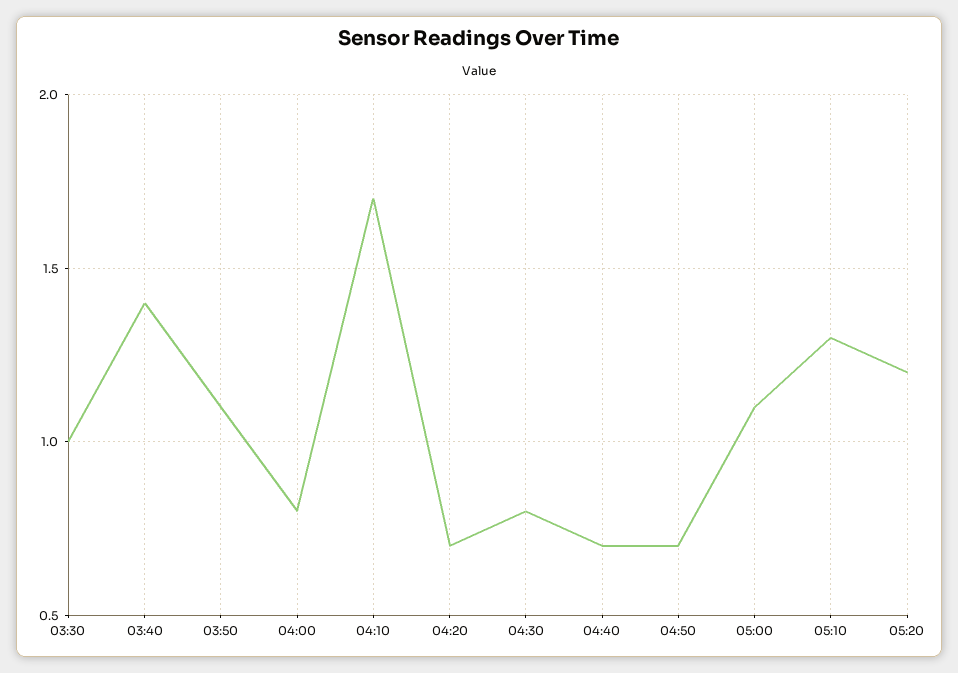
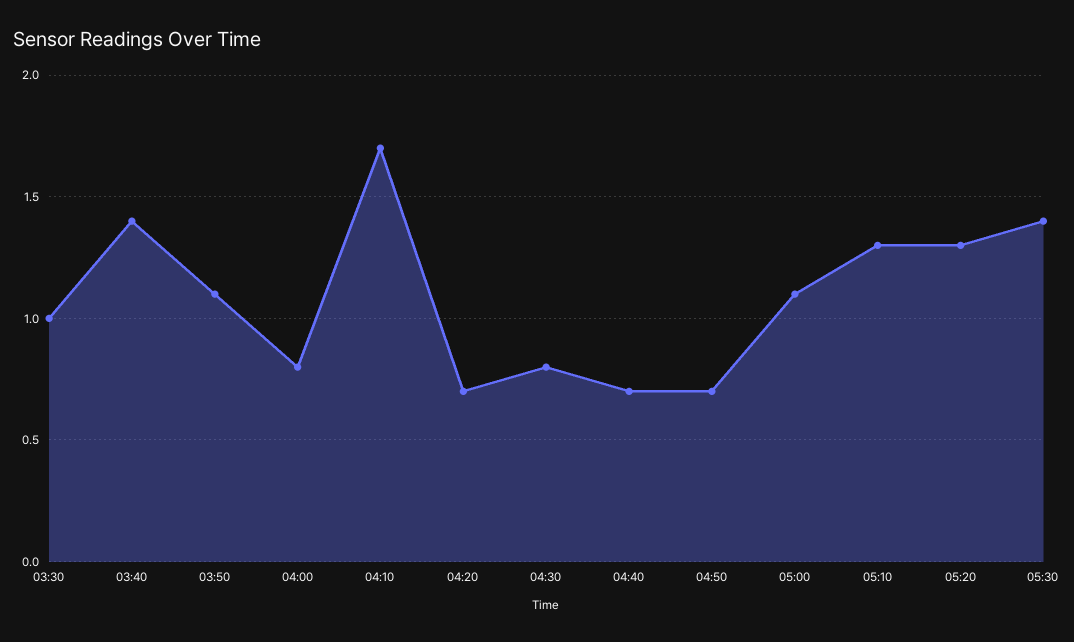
05:20: 1.2 -> 1.3
05:30: none -> 1.4

